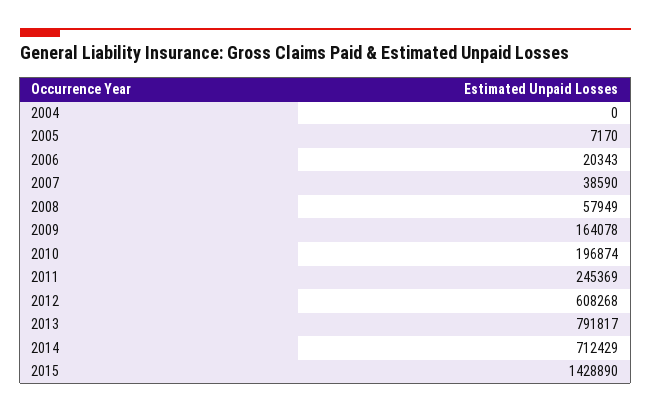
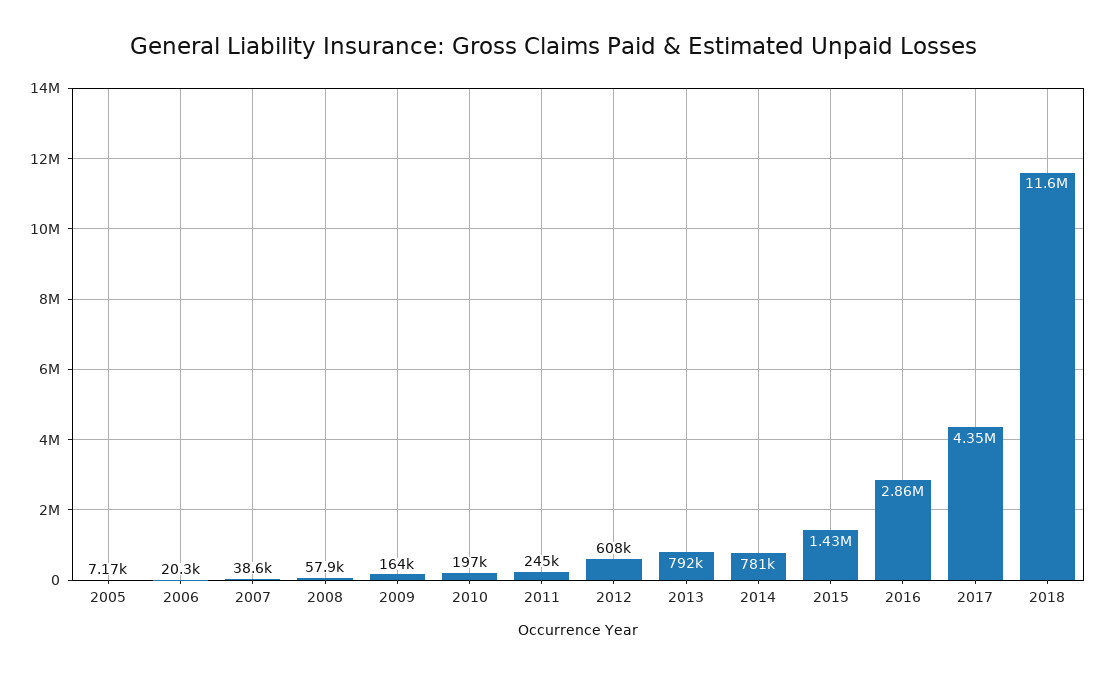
2004: 0 -> none
2014: 712429 -> 781000
2016: none -> 2860000
2017: none -> 4350000
2018: none -> 11600000

